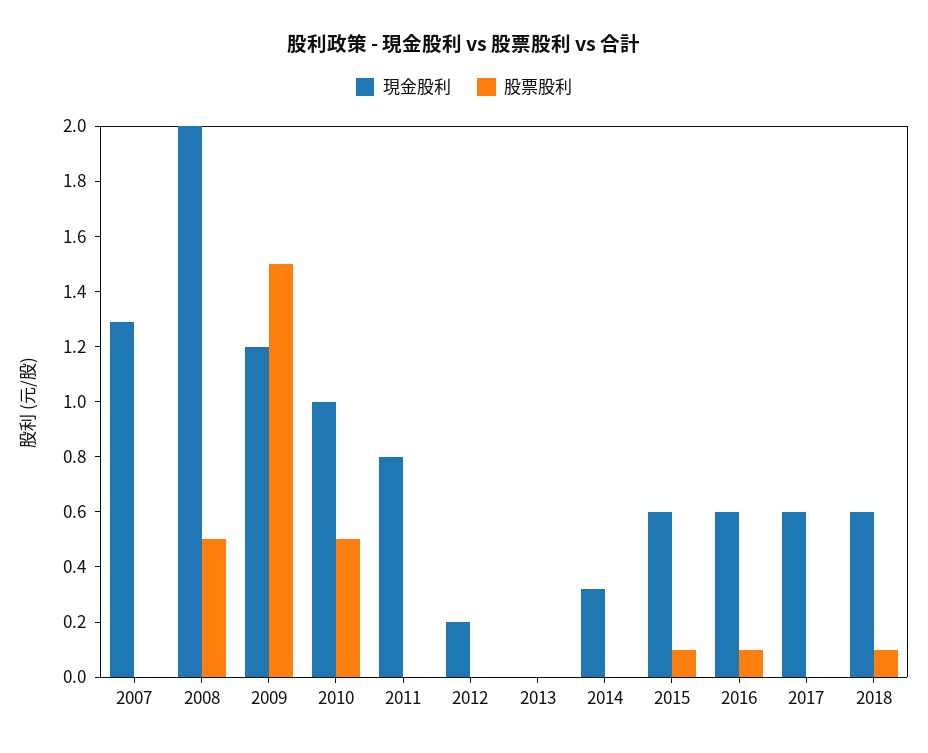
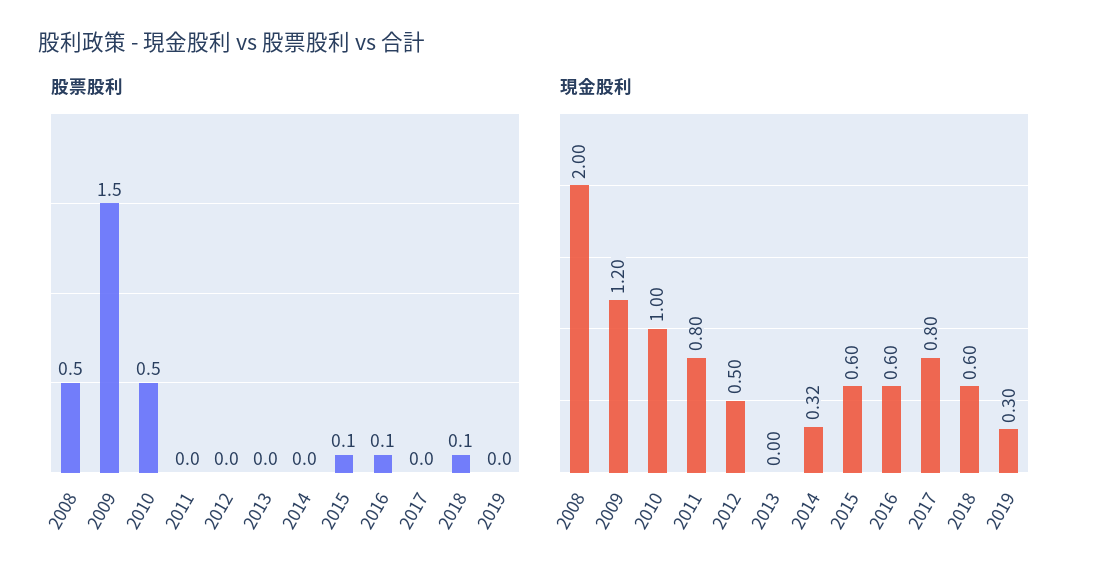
現金股利, 2007: 1.3 -> none
股票股利, 2007: 0 -> none
現金股利, 2012: 0.2 -> 0.5
現金股利, 2017: 0.6 -> 0.8
股票股利, 2019: none -> 0
現金股利, 2019: none -> 0.3

